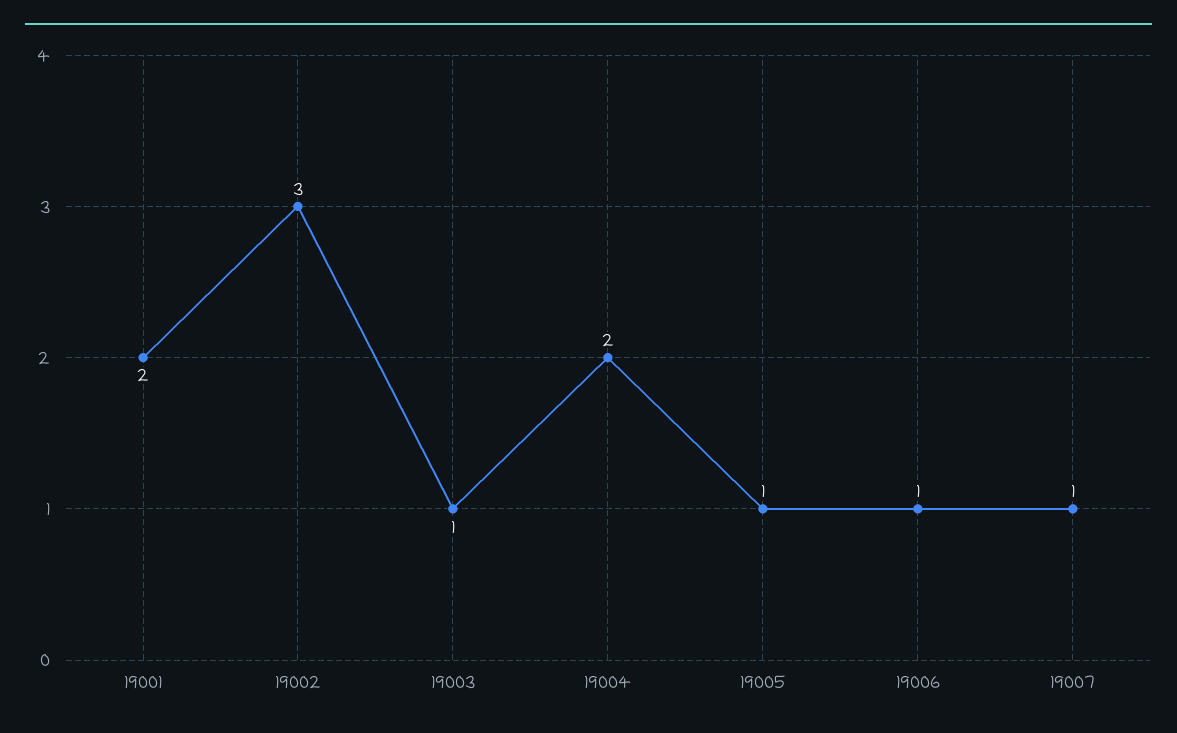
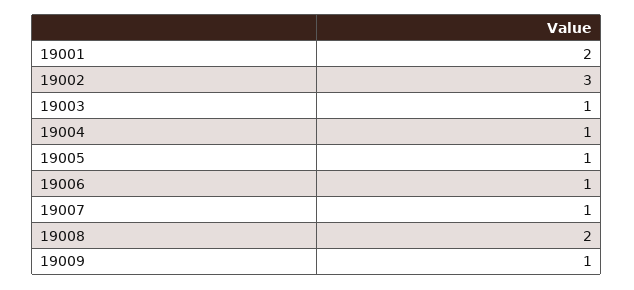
19004: 2 -> 1
19008: none -> 2
19009: none -> 1

